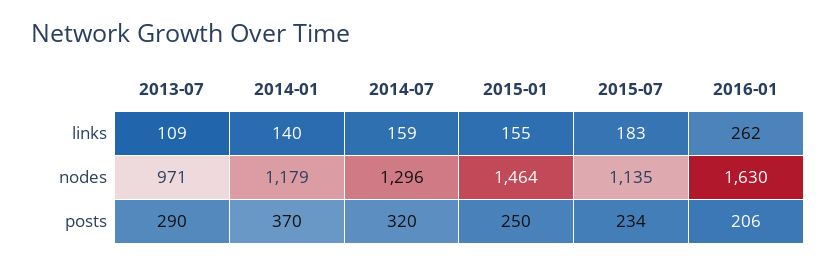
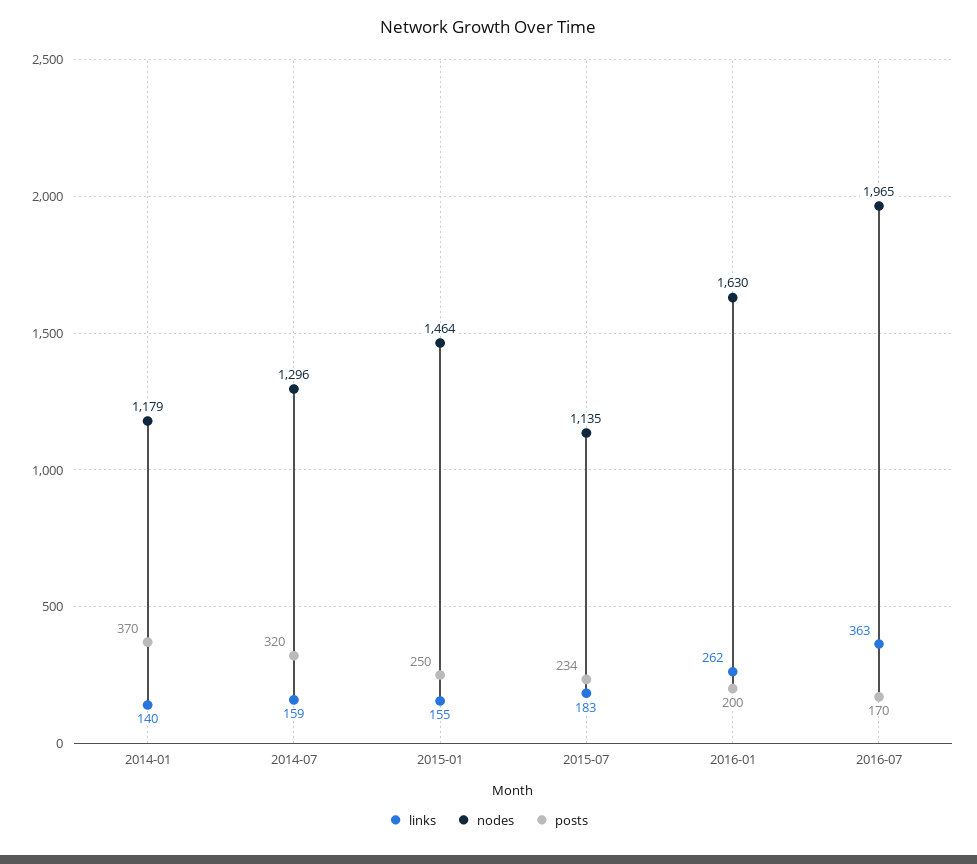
links, 2013-07: 109 -> none
nodes, 2013-07: 971 -> none
posts, 2013-07: 290 -> none
posts, 2016-01: 206 -> 200
links, 2016-07: none -> 363
nodes, 2016-07: none -> 1965
posts, 2016-07: none -> 170

